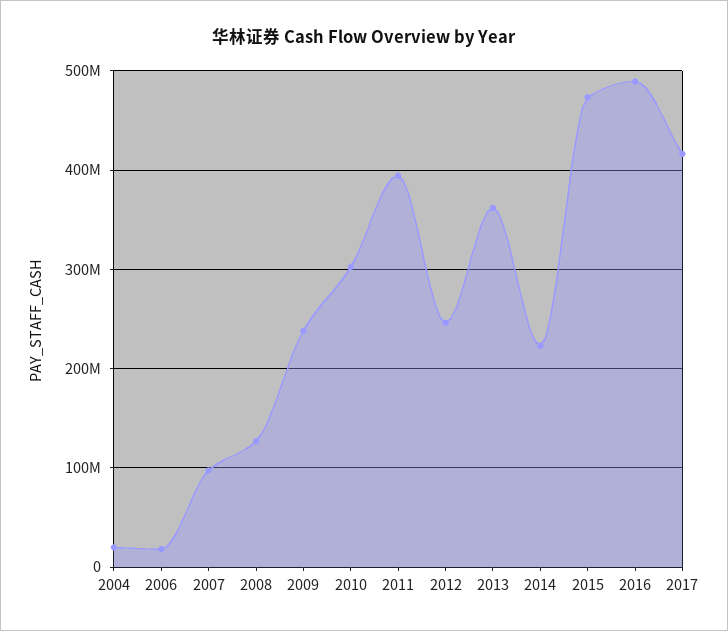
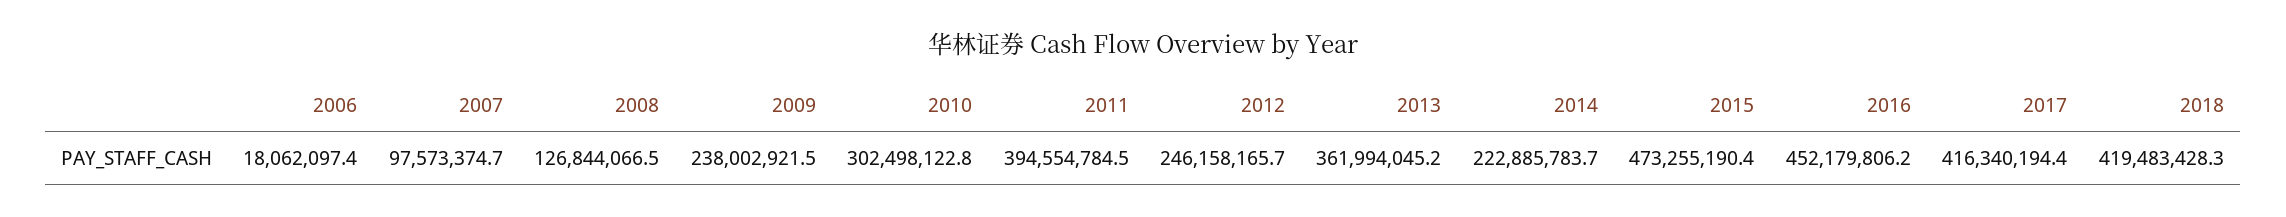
2004: 20000000 -> none
2016: 490000000 -> 452179806.2
2018: none -> 419483428.3

